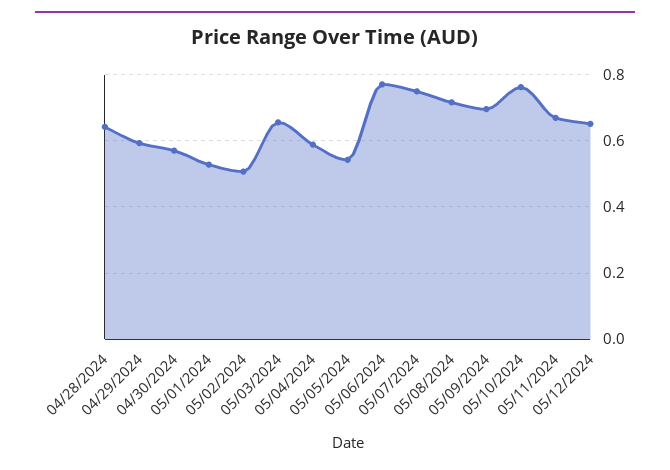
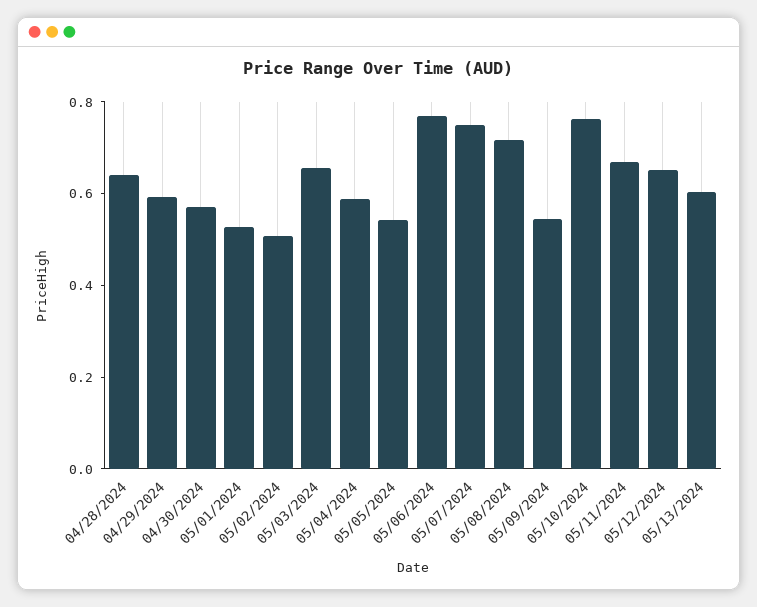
05/09/2024: 0.7 -> 0.55
05/13/2024: none -> 0.6

